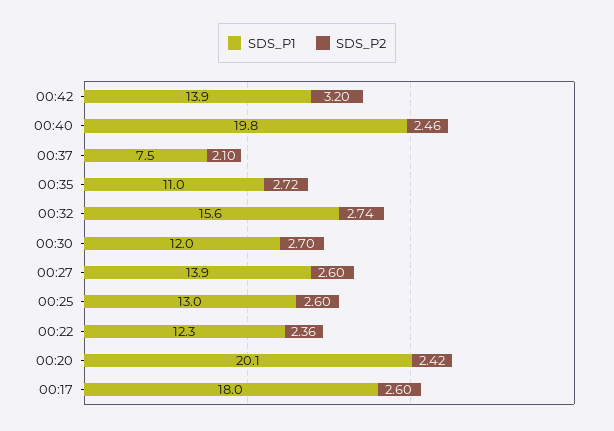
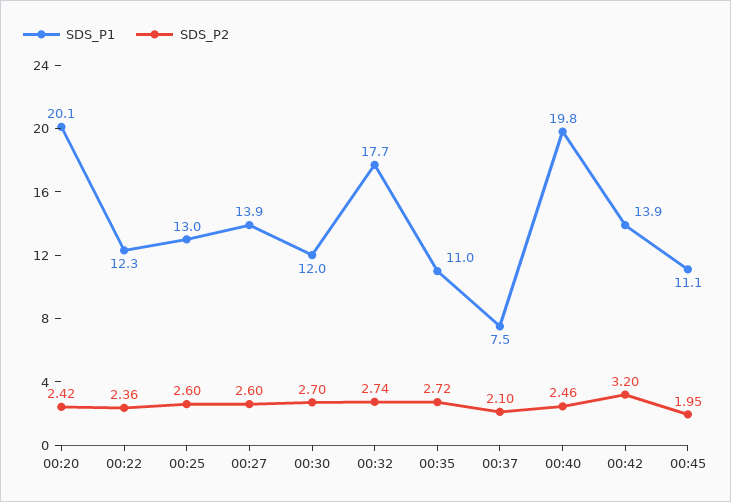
SDS_P1, 00:32: 15.6 -> 17.7
SDS_P1, 00:17: 18 -> none
SDS_P2, 00:17: 2.6 -> none
SDS_P1, 00:45: none -> 11.1
SDS_P2, 00:45: none -> 1.95

